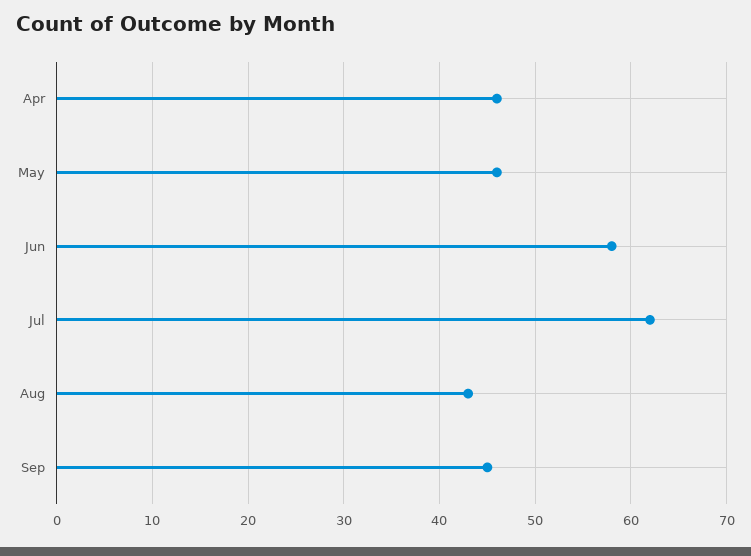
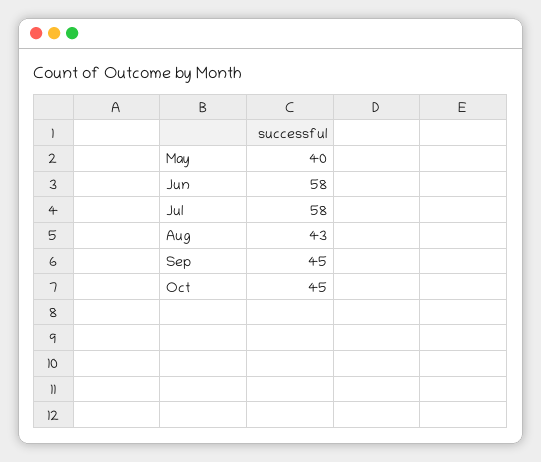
Apr: 46 -> none
May: 46 -> 40
Jul: 62 -> 58
Oct: none -> 45

